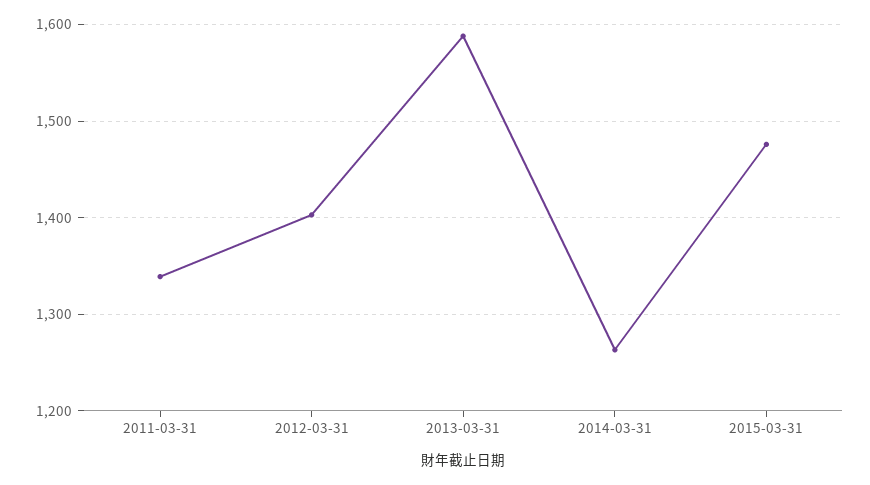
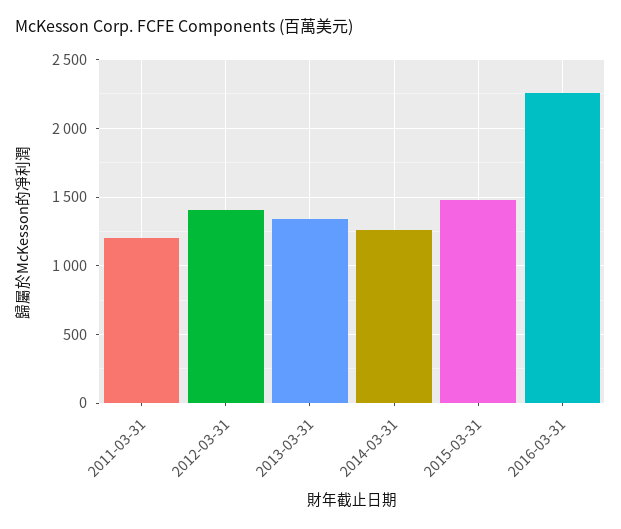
2011-03-31: 1340 -> 1200
2013-03-31: 1590 -> 1350
2016-03-31: none -> 2250

